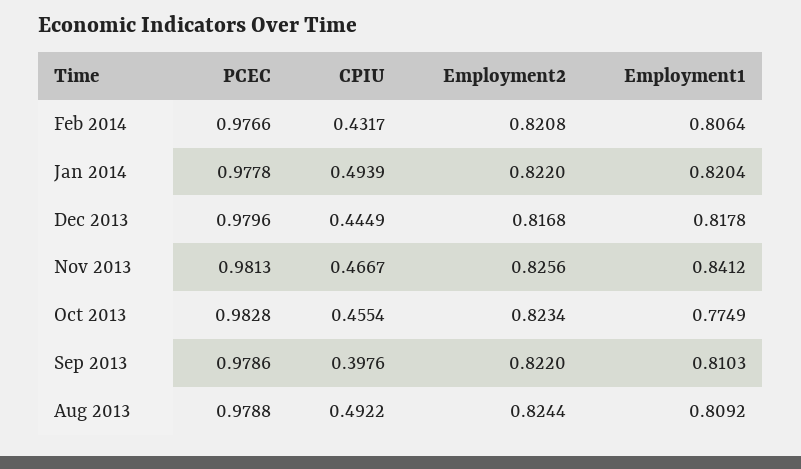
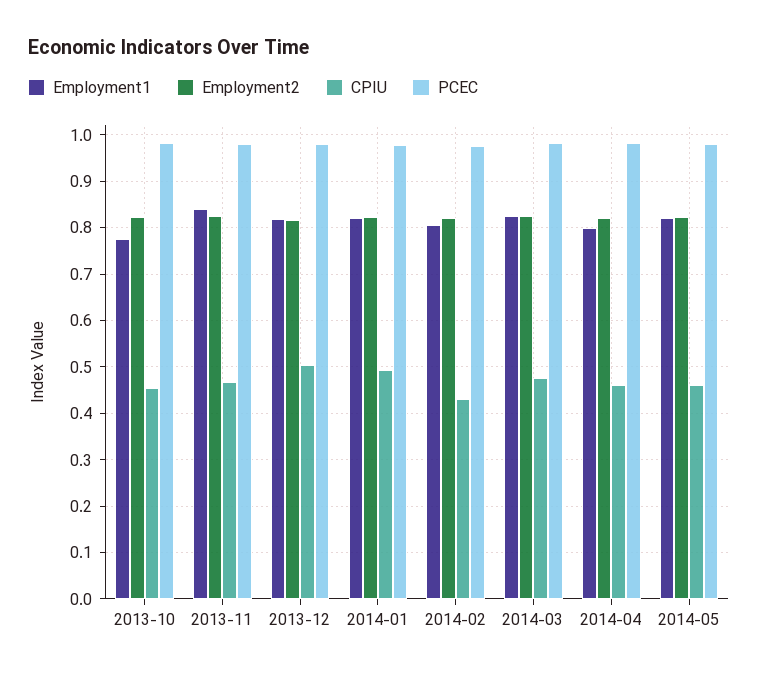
CPIU, Dec 2013: 0.4449 -> 0.5
PCEC, Sep 2013: 0.9786 -> none
CPIU, Sep 2013: 0.3976 -> none
Employment2, Sep 2013: 0.822 -> none
Employment1, Sep 2013: 0.8103 -> none
PCEC, Aug 2013: 0.9788 -> none
CPIU, Aug 2013: 0.4922 -> none
Employment2, Aug 2013: 0.8244 -> none
Employment1, Aug 2013: 0.8092 -> none
Employment1, 2014-03: none -> 0.82
Employment2, 2014-03: none -> 0.82
CPIU, 2014-03: none -> 0.48
PCEC, 2014-03: none -> 0.98
Employment1, 2014-04: none -> 0.8
Employment2, 2014-04: none -> 0.82
CPIU, 2014-04: none -> 0.46
PCEC, 2014-04: none -> 0.98
Employment1, 2014-05: none -> 0.82
Employment2, 2014-05: none -> 0.82
CPIU, 2014-05: none -> 0.46
PCEC, 2014-05: none -> 0.98

